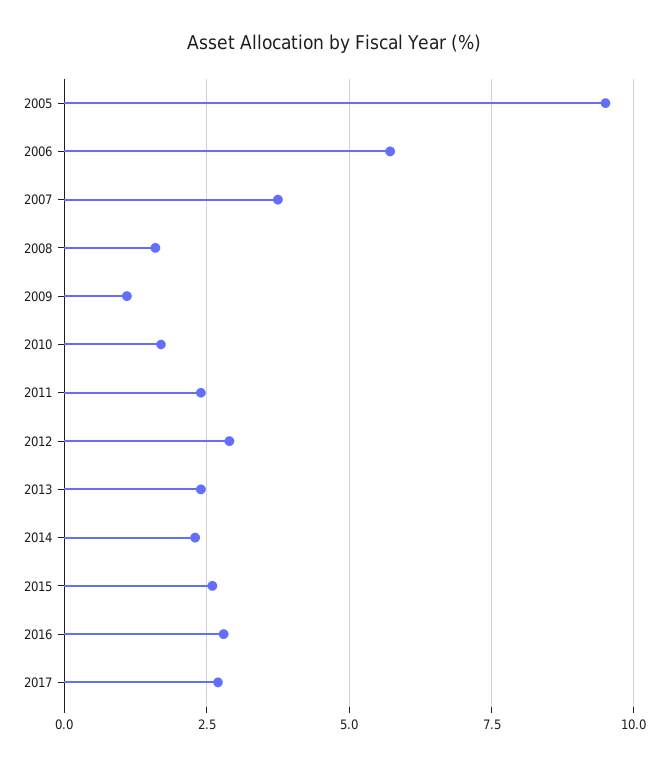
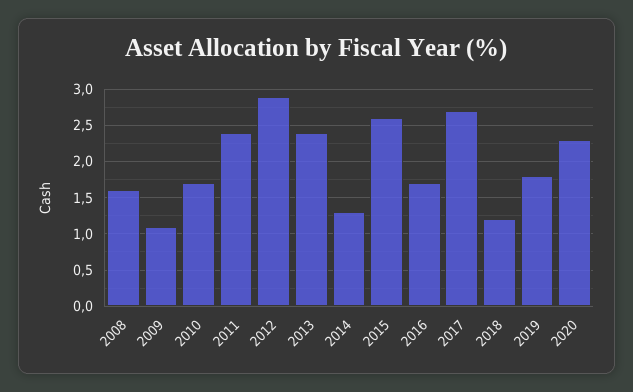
2005: 9.5 -> none
2006: 5.75 -> none
2007: 3.75 -> none
2014: 2.25 -> 1.3
2016: 2.75 -> 1.7
2018: none -> 1.2
2019: none -> 1.8
2020: none -> 2.3

